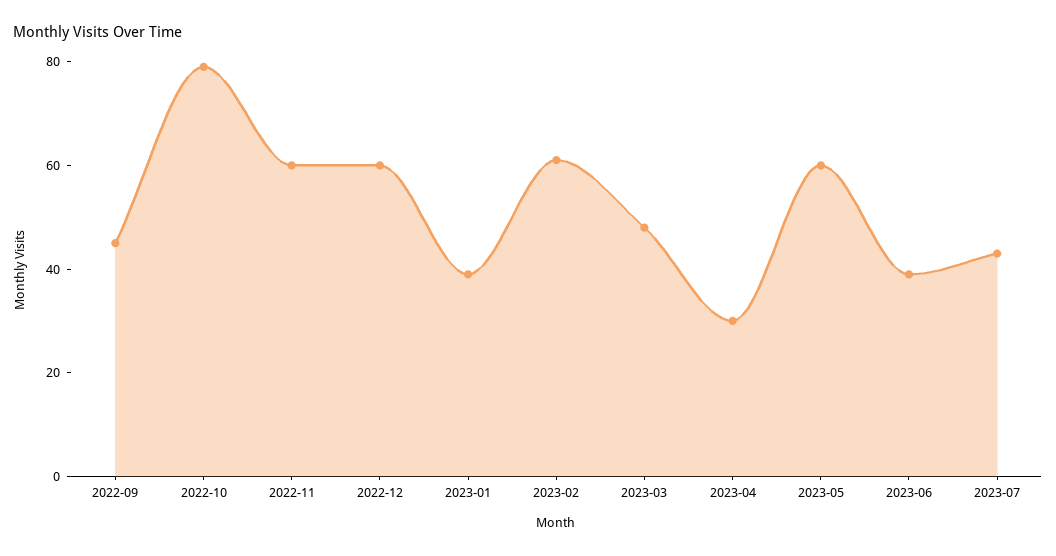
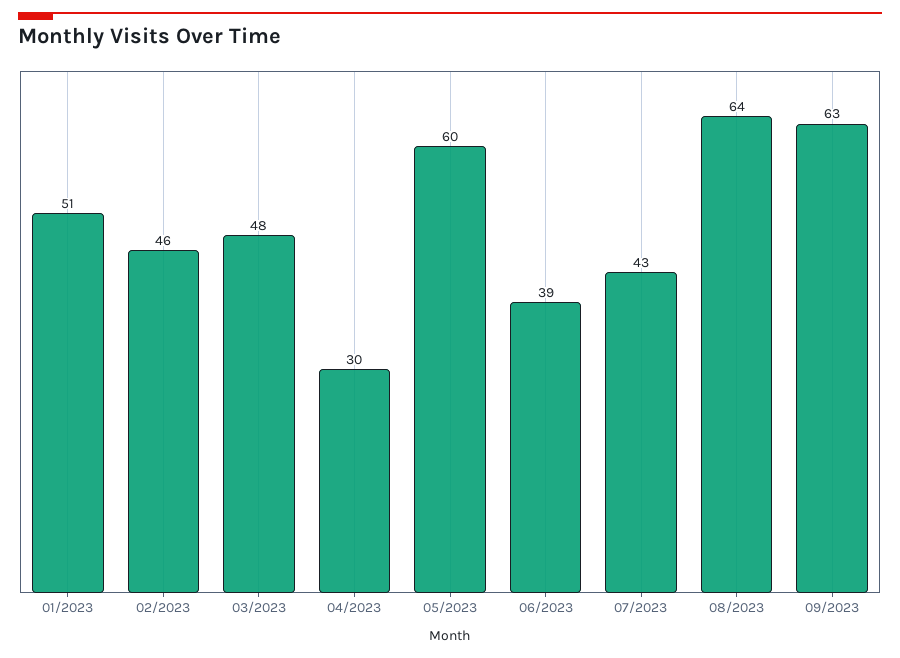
2022-09: 45 -> none
2022-10: 80 -> none
2022-11: 60 -> none
2022-12: 60 -> none
2023-01: 40 -> 51
2023-02: 60 -> 46
08/2023: none -> 64
09/2023: none -> 63

